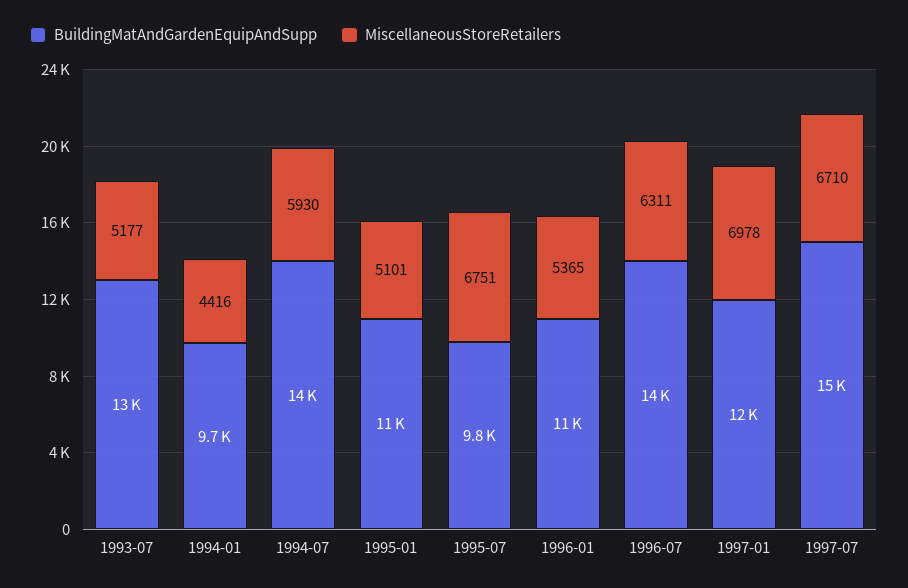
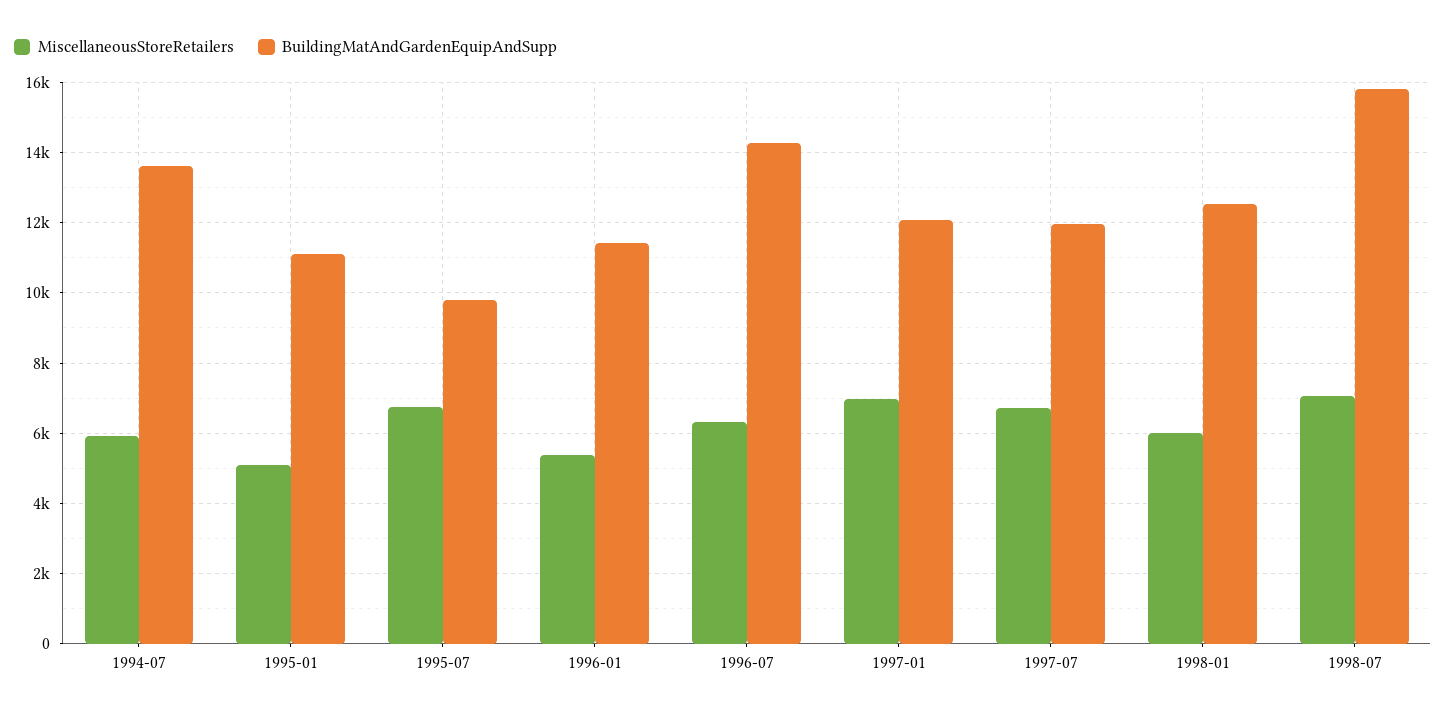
BuildingMatAndGardenEquipAndSupp, 1993-07: 13000 -> none
MiscellaneousStoreRetailers, 1993-07: 5177 -> none
BuildingMatAndGardenEquipAndSupp, 1994-01: 9700 -> none
MiscellaneousStoreRetailers, 1994-01: 4416 -> none
BuildingMatAndGardenEquipAndSupp, 1997-07: 15000 -> 12000
MiscellaneousStoreRetailers, 1998-01: none -> 6000
BuildingMatAndGardenEquipAndSupp, 1998-01: none -> 12600
MiscellaneousStoreRetailers, 1998-07: none -> 7000
BuildingMatAndGardenEquipAndSupp, 1998-07: none -> 15800

